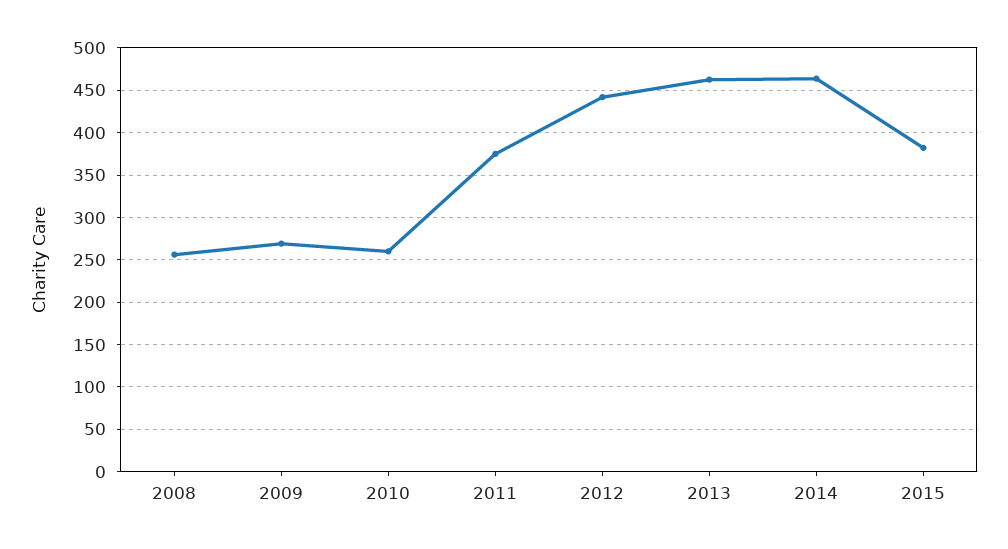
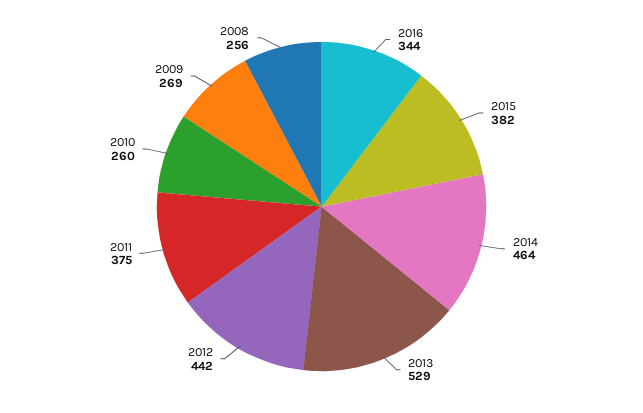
2013: 460 -> 529
2016: none -> 344

